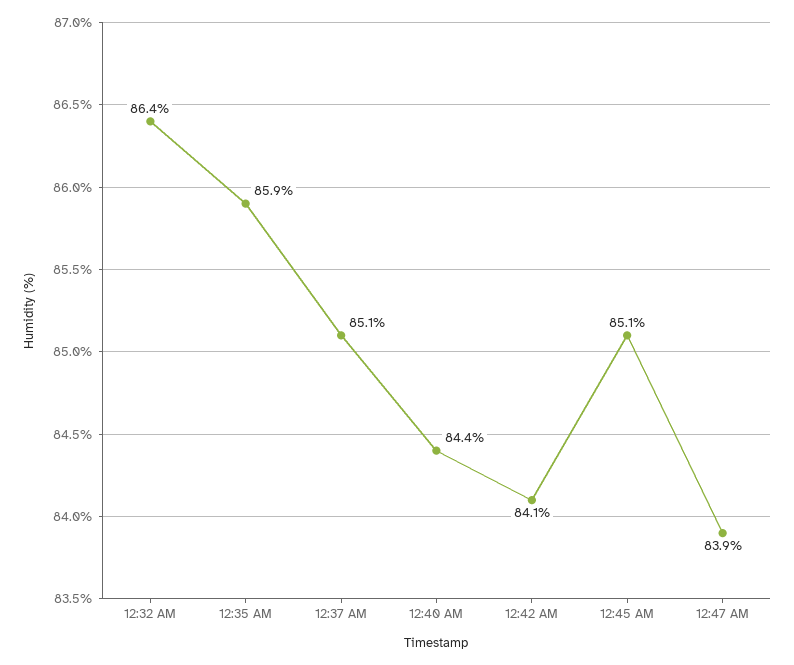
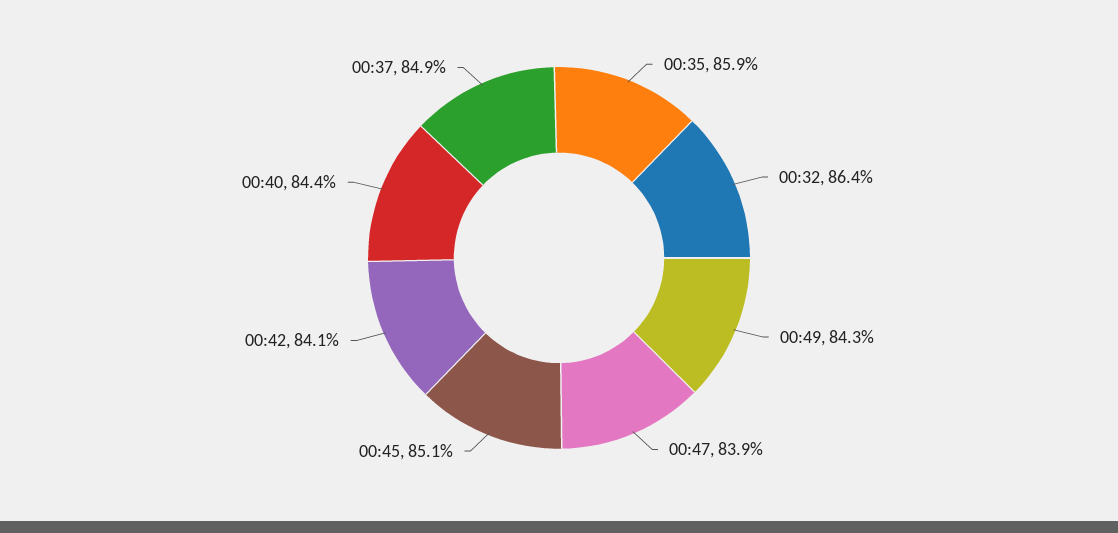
12:37 AM: 85.1 -> 84.9
00:49: none -> 84.3

